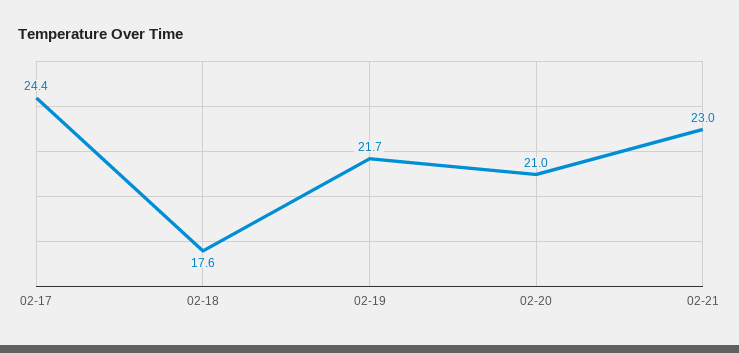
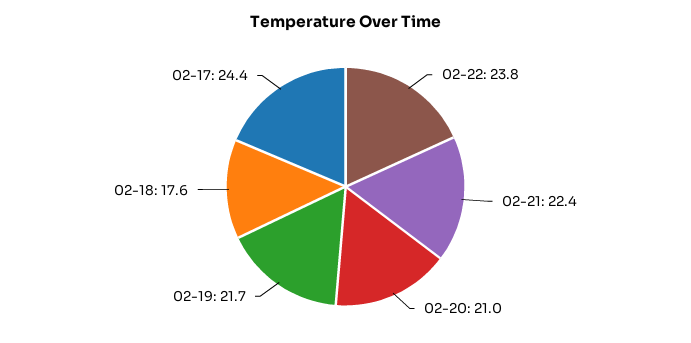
02-21: 23 -> 22.4
02-22: none -> 23.8

